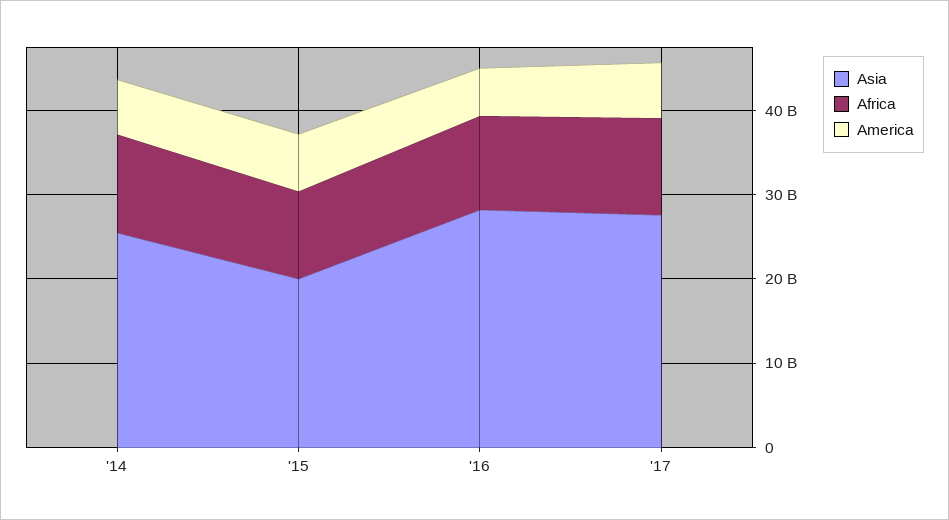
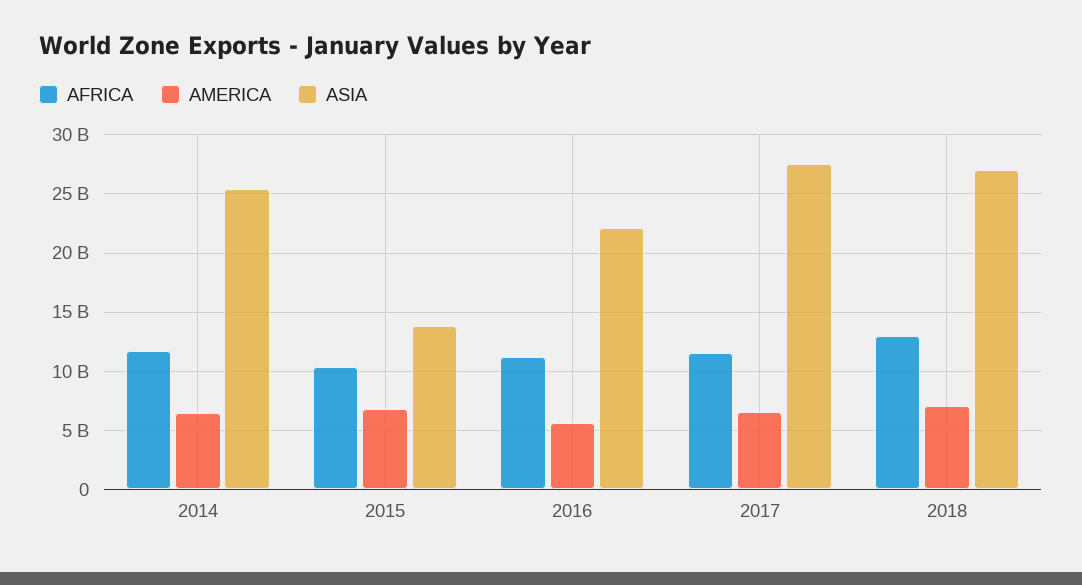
Asia, '15: 20000000000 -> 14000000000
Asia, '16: 28000000000 -> 22000000000
Africa, 2018: none -> 13000000000
America, 2018: none -> 7000000000
Asia, 2018: none -> 27000000000

